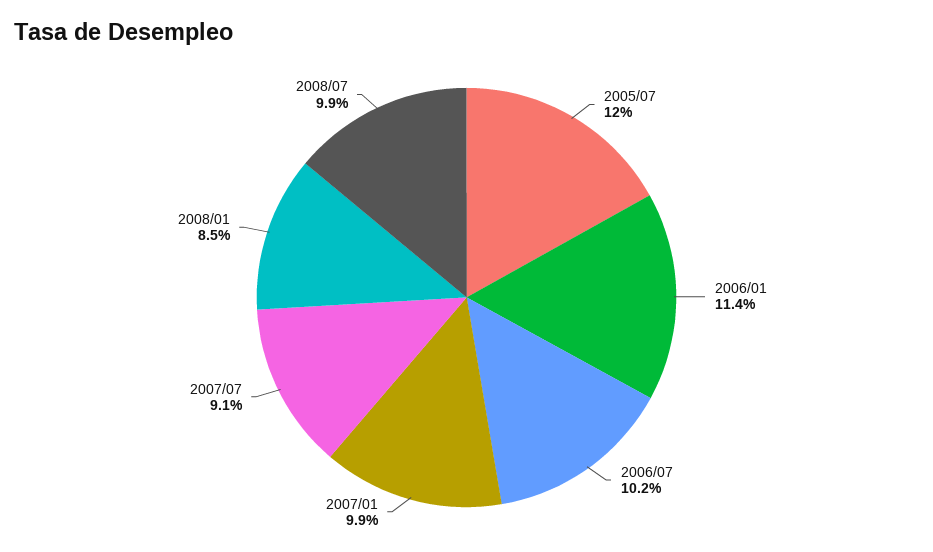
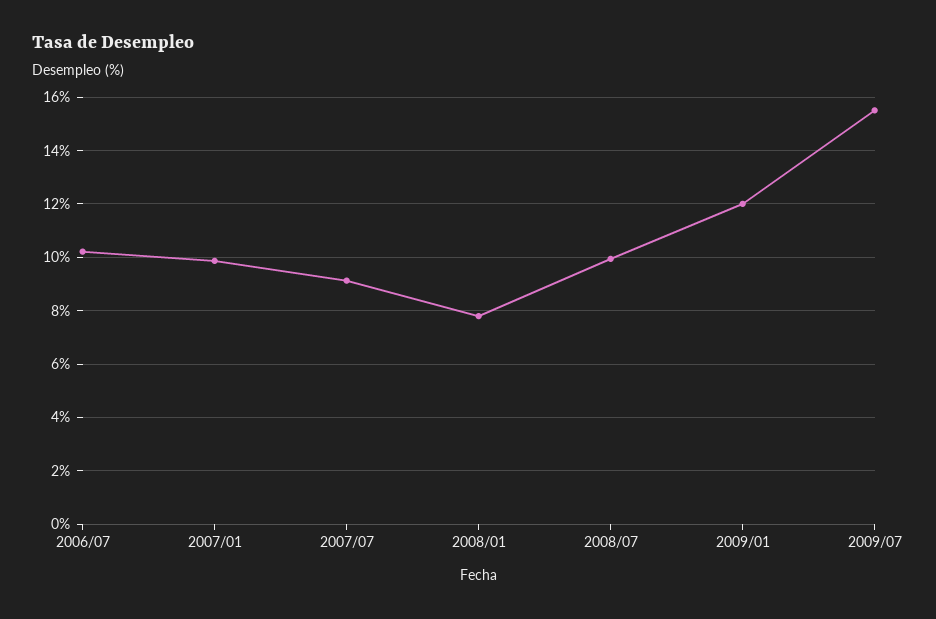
2005/07: 12 -> none
2006/01: 11.4 -> none
2008/01: 8.5 -> 7.75
2009/01: none -> 12
2009/07: none -> 15.5

